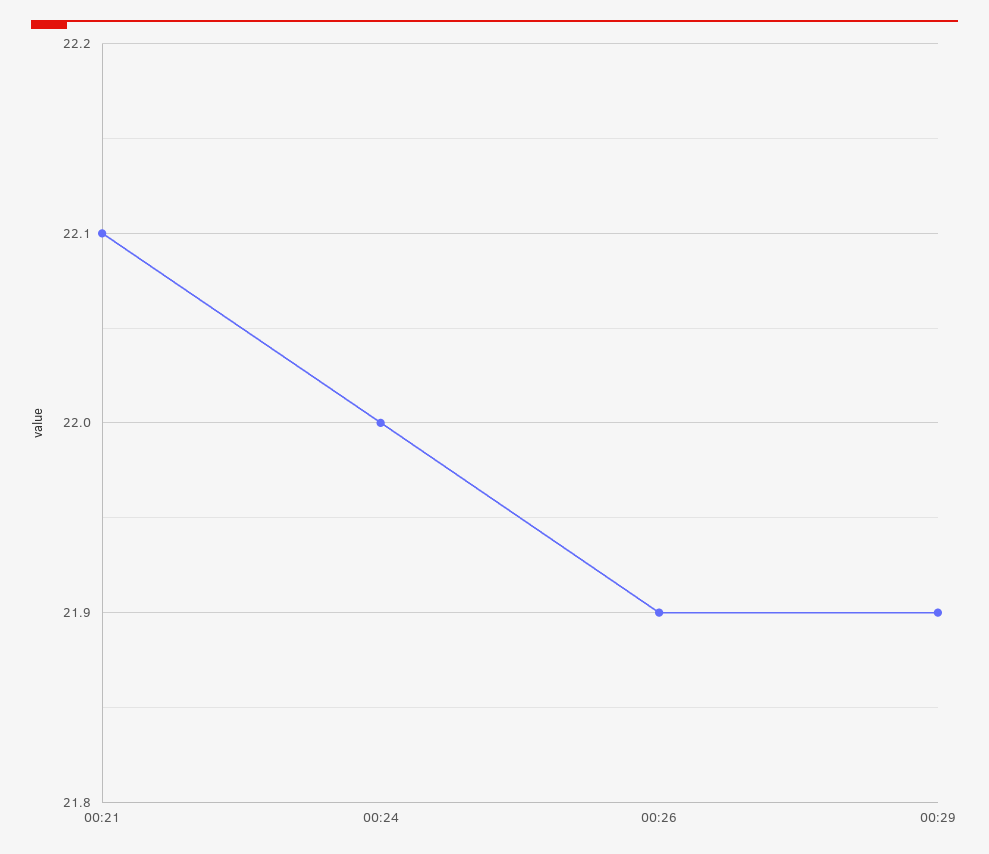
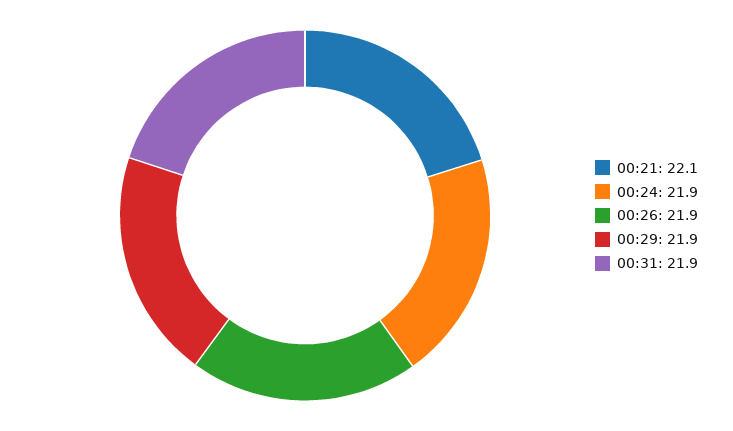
00:24: 22 -> 21.9
00:31: none -> 21.9

